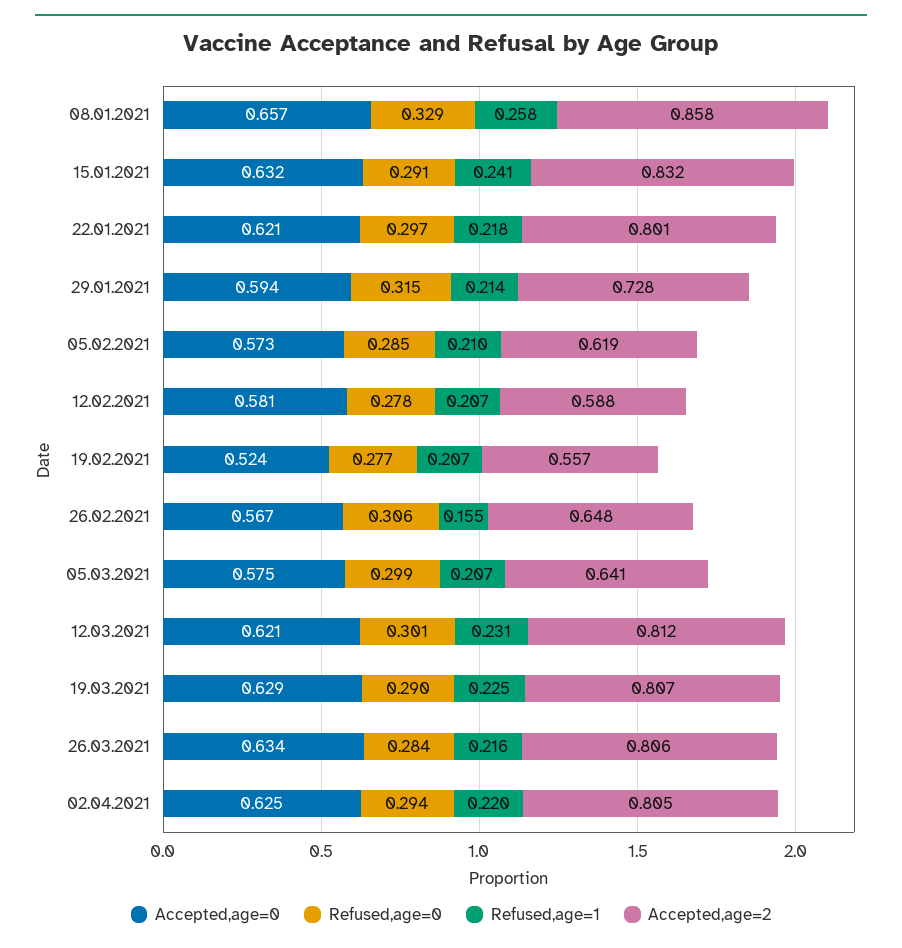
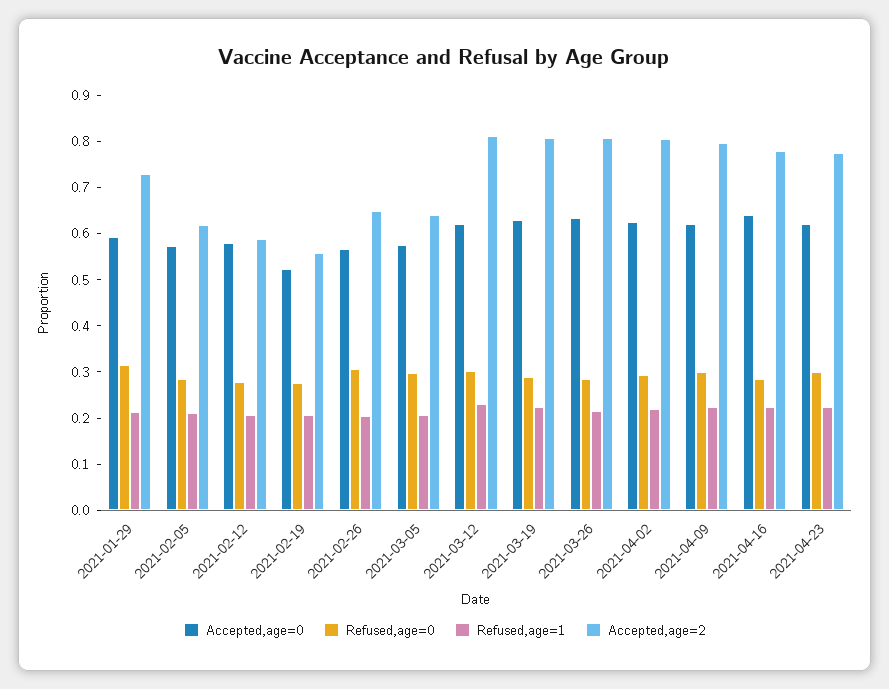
Accepted,age=0, 08.01.2021: 0.657 -> none
Refused,age=0, 08.01.2021: 0.329 -> none
Refused,age=1, 08.01.2021: 0.258 -> none
Accepted,age=2, 08.01.2021: 0.858 -> none
Accepted,age=0, 15.01.2021: 0.632 -> none
Refused,age=0, 15.01.2021: 0.291 -> none
Refused,age=1, 15.01.2021: 0.241 -> none
Accepted,age=2, 15.01.2021: 0.832 -> none
Accepted,age=0, 22.01.2021: 0.621 -> none
Refused,age=0, 22.01.2021: 0.297 -> none
Refused,age=1, 22.01.2021: 0.218 -> none
Accepted,age=2, 22.01.2021: 0.801 -> none
Refused,age=1, 26.02.2021: 0.155 -> 0.2
Accepted,age=0, 2021-04-09: none -> 0.62
Refused,age=0, 2021-04-09: none -> 0.3
Refused,age=1, 2021-04-09: none -> 0.22
Accepted,age=2, 2021-04-09: none -> 0.8
Accepted,age=0, 2021-04-16: none -> 0.64
Refused,age=0, 2021-04-16: none -> 0.28
Refused,age=1, 2021-04-16: none -> 0.22
Accepted,age=2, 2021-04-16: none -> 0.78
Accepted,age=0, 2021-04-23: none -> 0.62
Refused,age=0, 2021-04-23: none -> 0.3
Refused,age=1, 2021-04-23: none -> 0.22
Accepted,age=2, 2021-04-23: none -> 0.78

